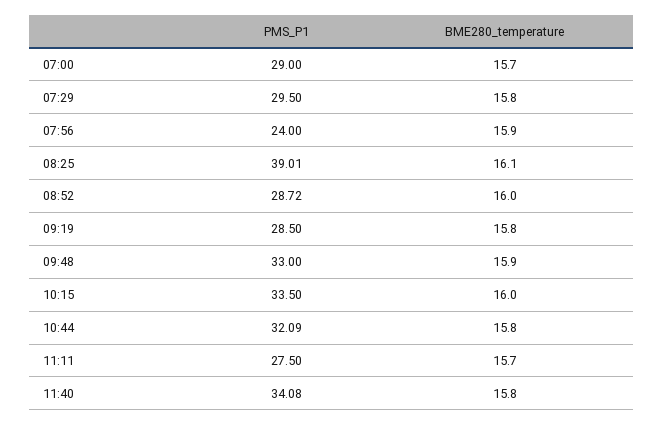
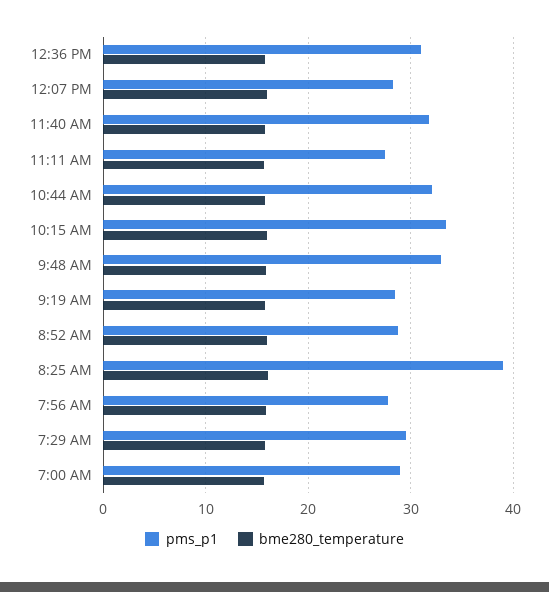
PMS_P1, 07:56: 24 -> 28
PMS_P1, 11:40: 34.08 -> 32
PMS_P1, 12:36 PM: none -> 31
BME280_temperature, 12:36 PM: none -> 16
PMS_P1, 12:07 PM: none -> 28
BME280_temperature, 12:07 PM: none -> 16

